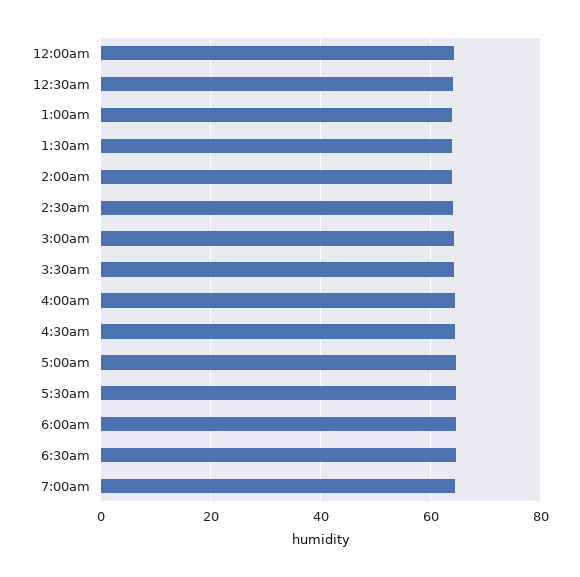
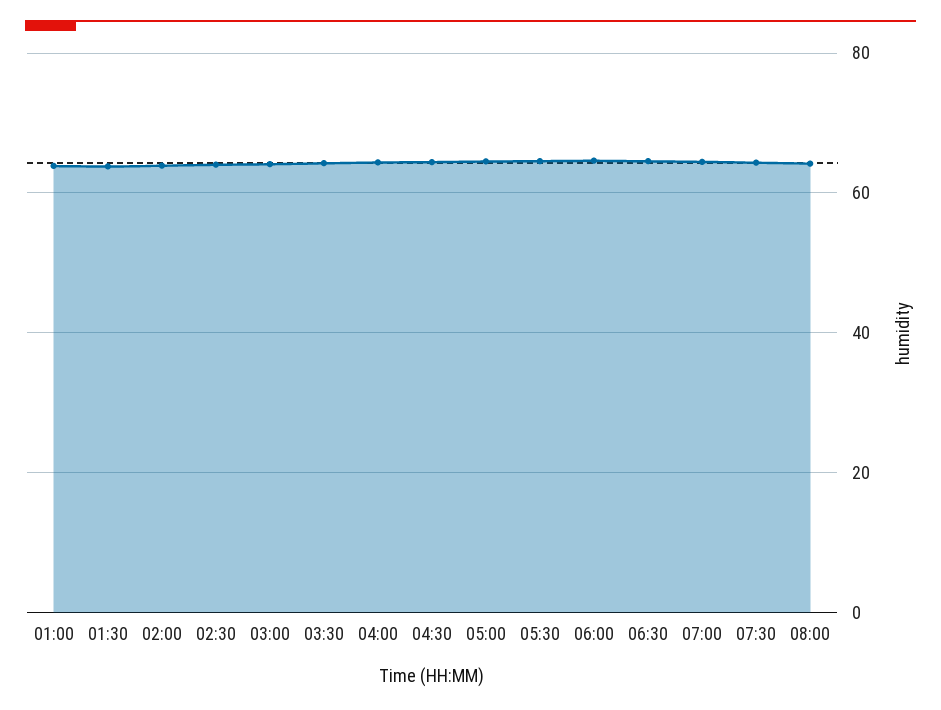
12:00am: 64 -> none
12:30am: 64 -> none
07:30: none -> 64
08:00: none -> 64

